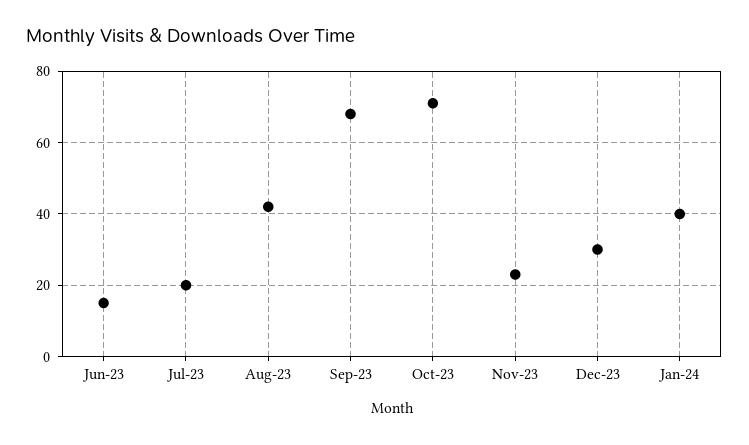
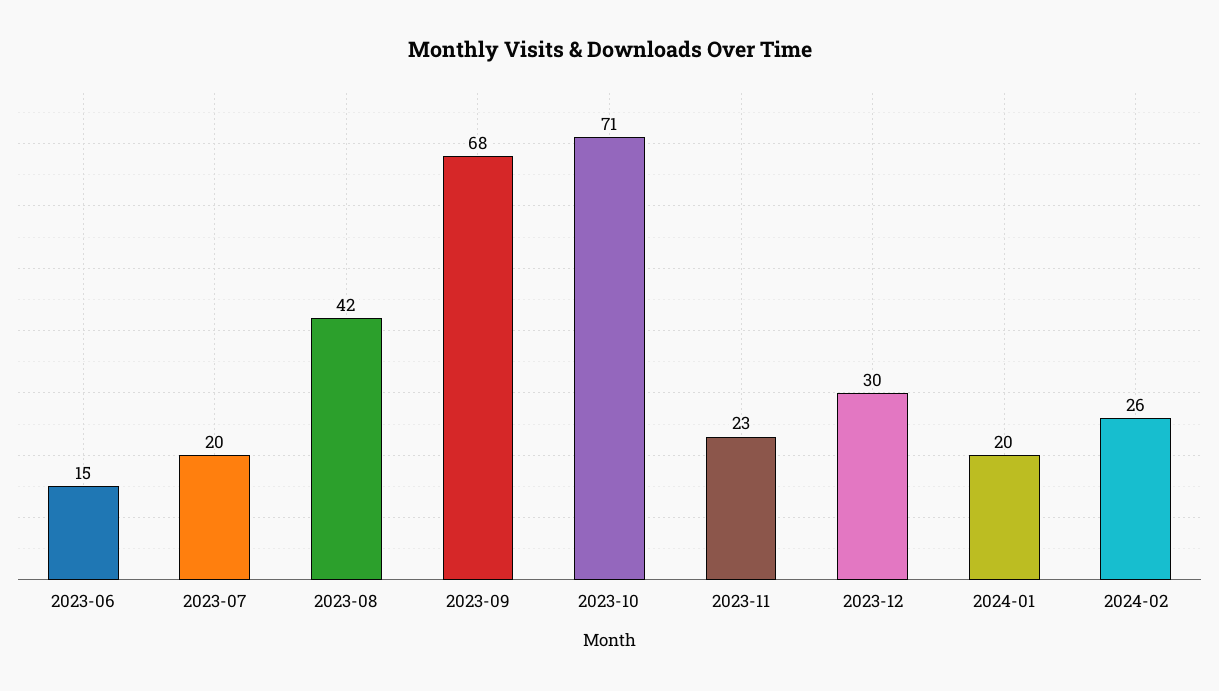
Jan-24: 40 -> 20
2024-02: none -> 26

